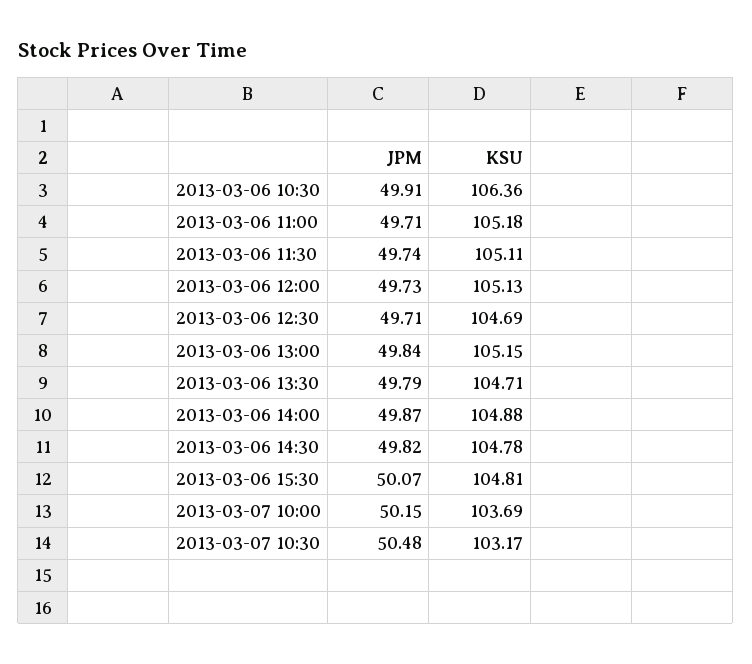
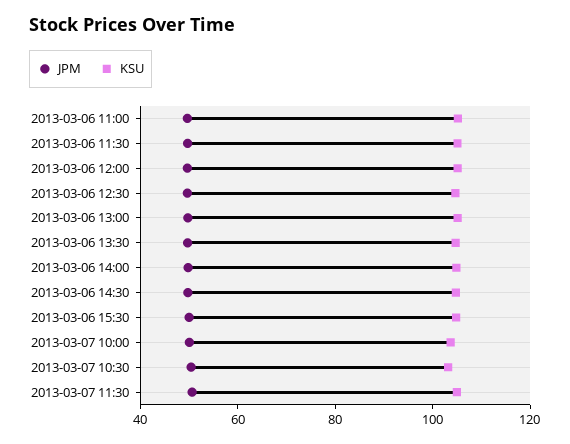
JPM, 2013-03-06 10:30: 49.91 -> none
KSU, 2013-03-06 10:30: 106.36 -> none
JPM, 2013-03-07 11:30: none -> 50
KSU, 2013-03-07 11:30: none -> 105

